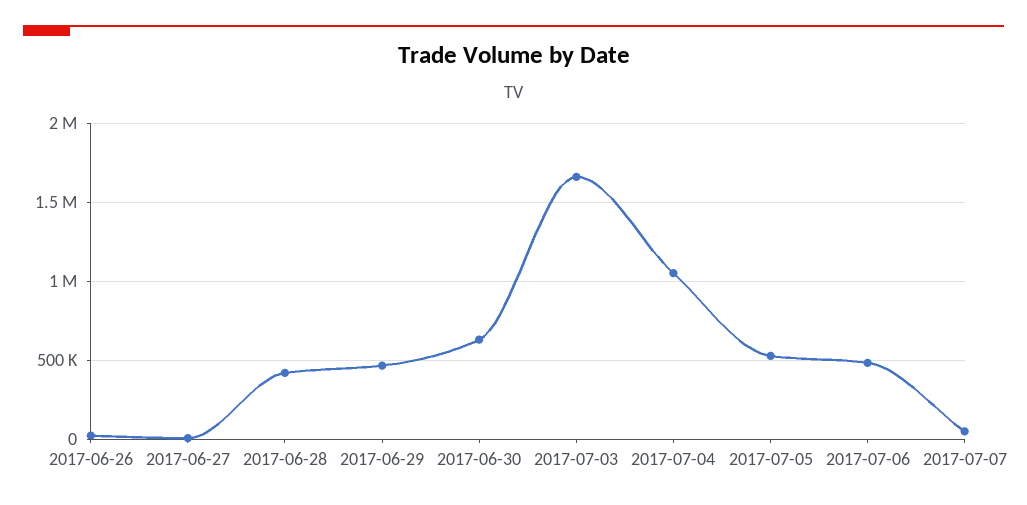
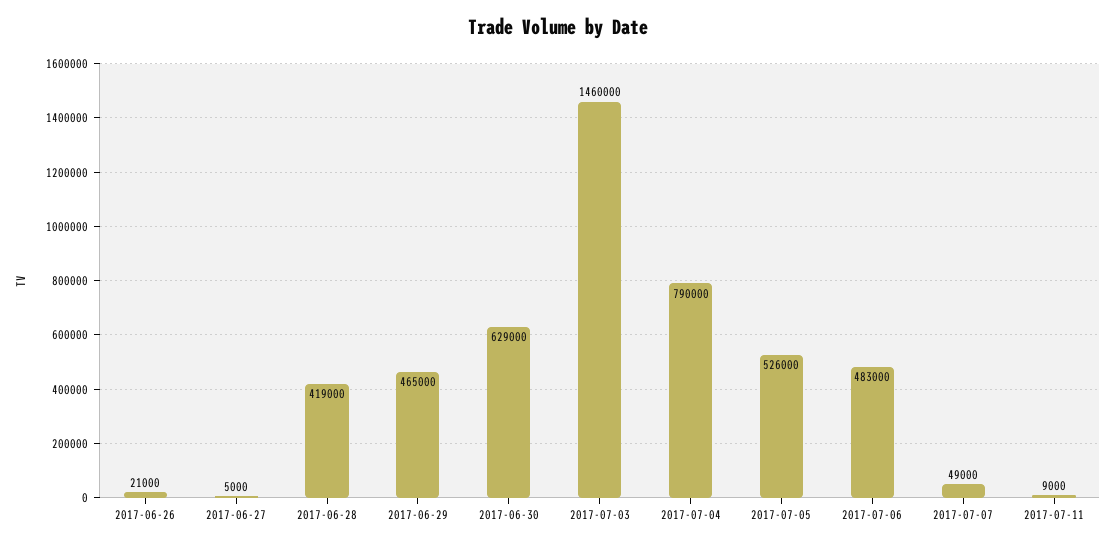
2017-07-03: 1650000 -> 1460000
2017-07-04: 1050000 -> 790000
2017-07-11: none -> 9000

